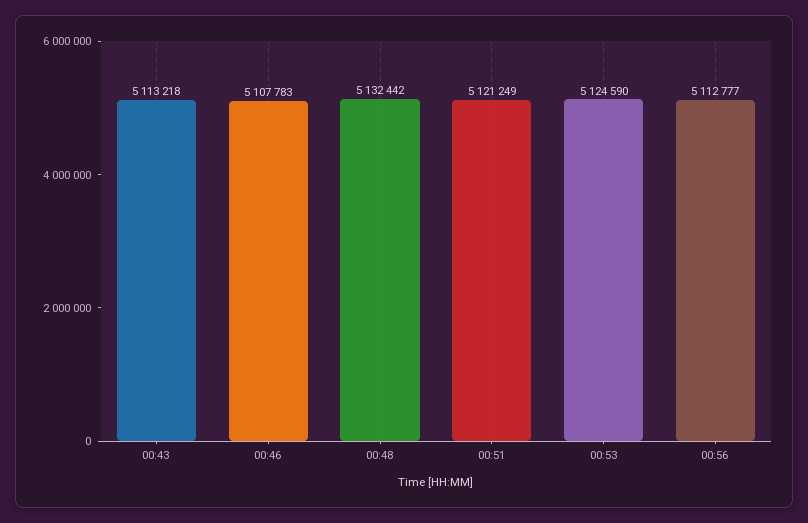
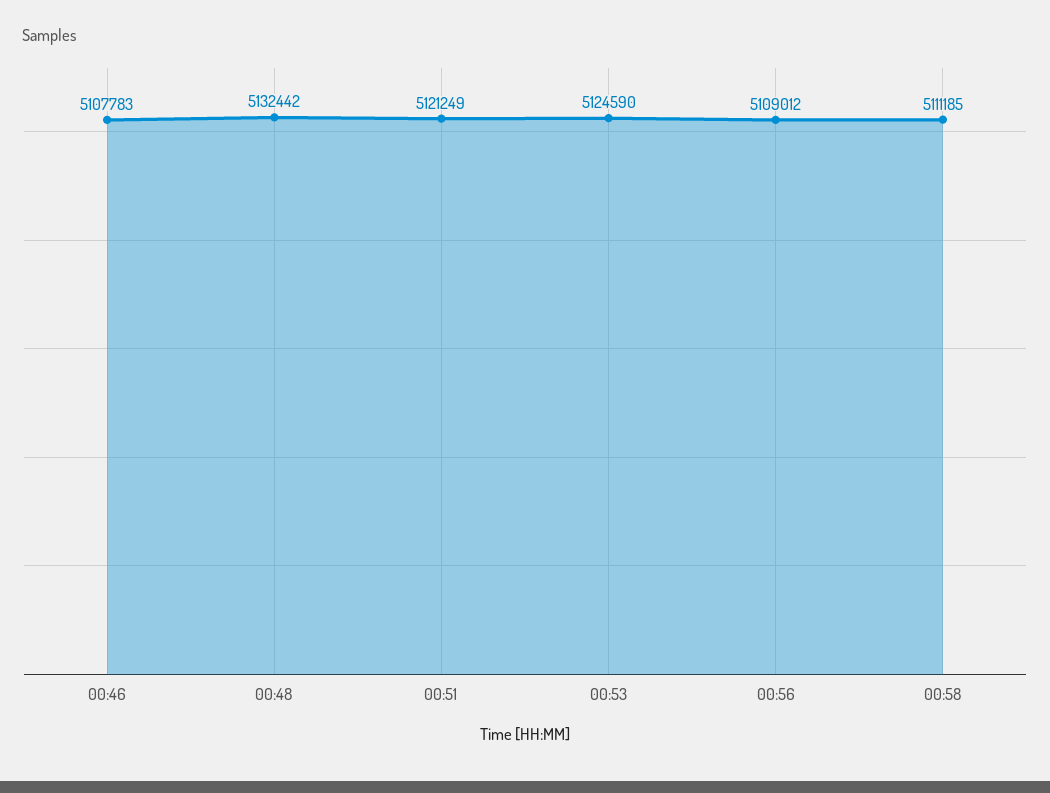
00:43: 5113218 -> none
00:56: 5112777 -> 5109012
00:58: none -> 5111185

